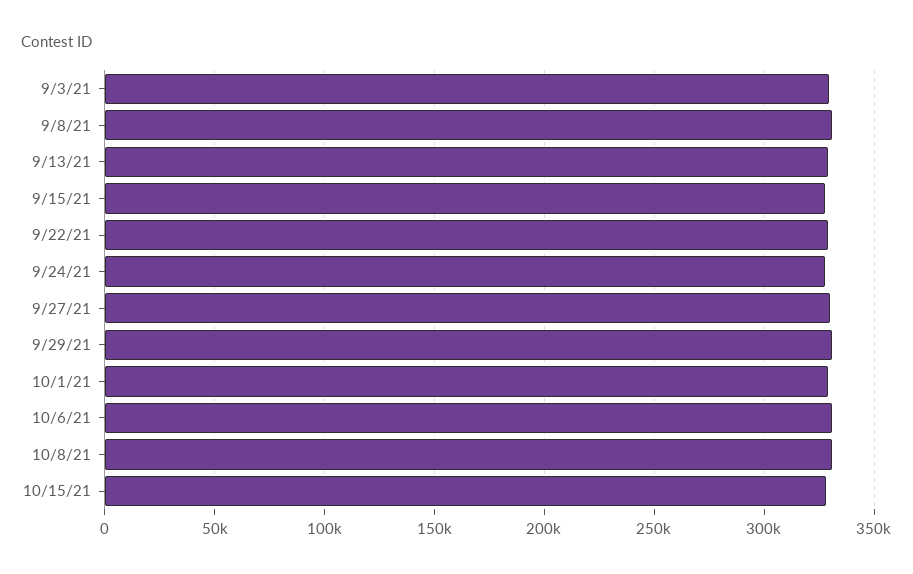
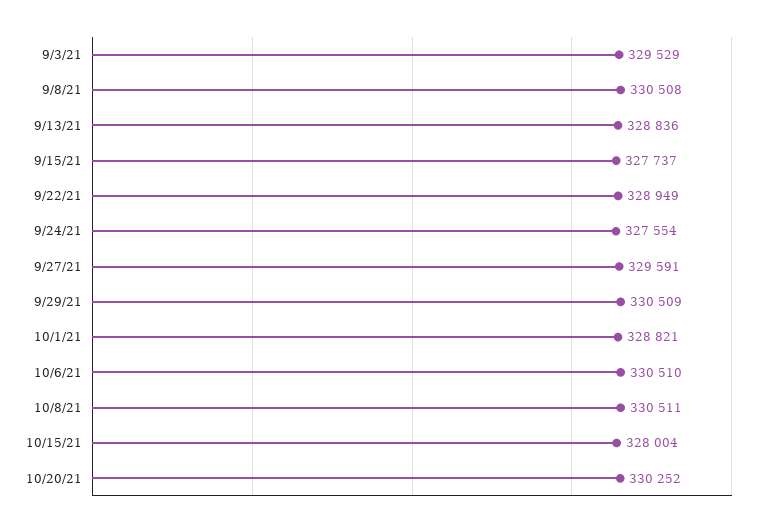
10/20/21: none -> 330252

